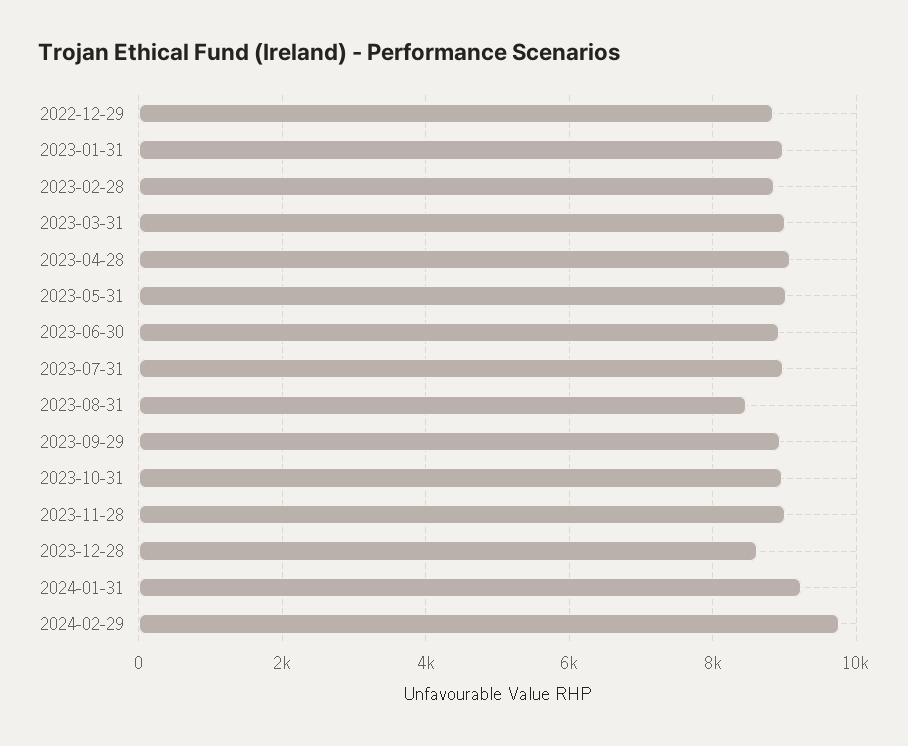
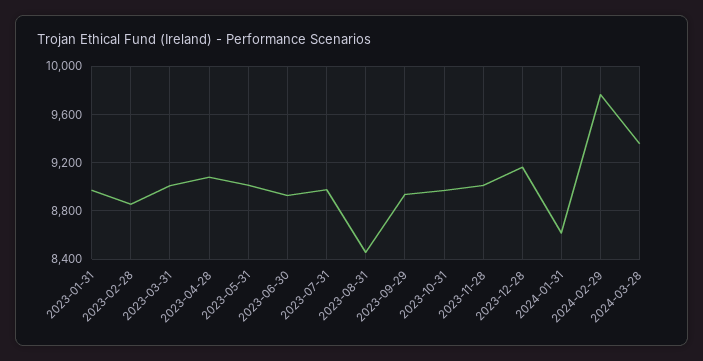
2022-12-29: 8800 -> none
2023-12-28: 8600 -> 9150
2024-01-31: 9200 -> 8600
2024-03-28: none -> 9350

